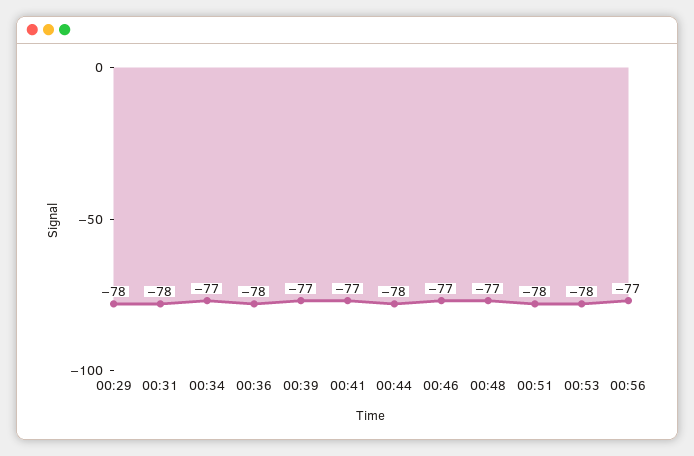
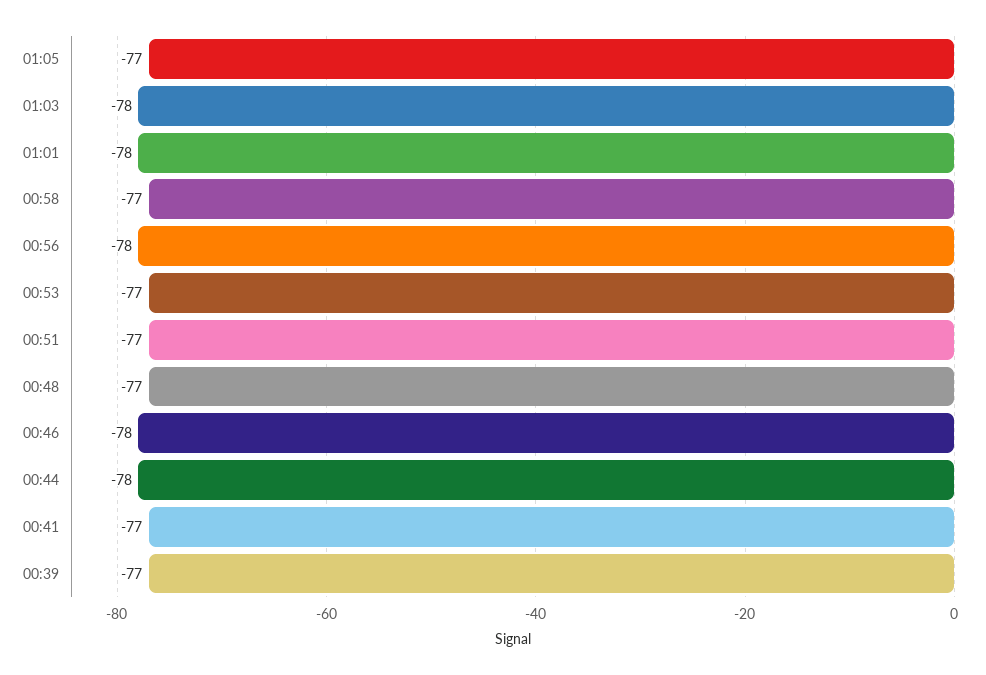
00:29: -78 -> none
00:31: -78 -> none
00:34: -77 -> none
00:36: -78 -> none
00:46: -77 -> -78
00:51: -78 -> -77
00:53: -78 -> -77
00:56: -77 -> -78
01:05: none -> -77
01:03: none -> -78
01:01: none -> -78
00:58: none -> -77

